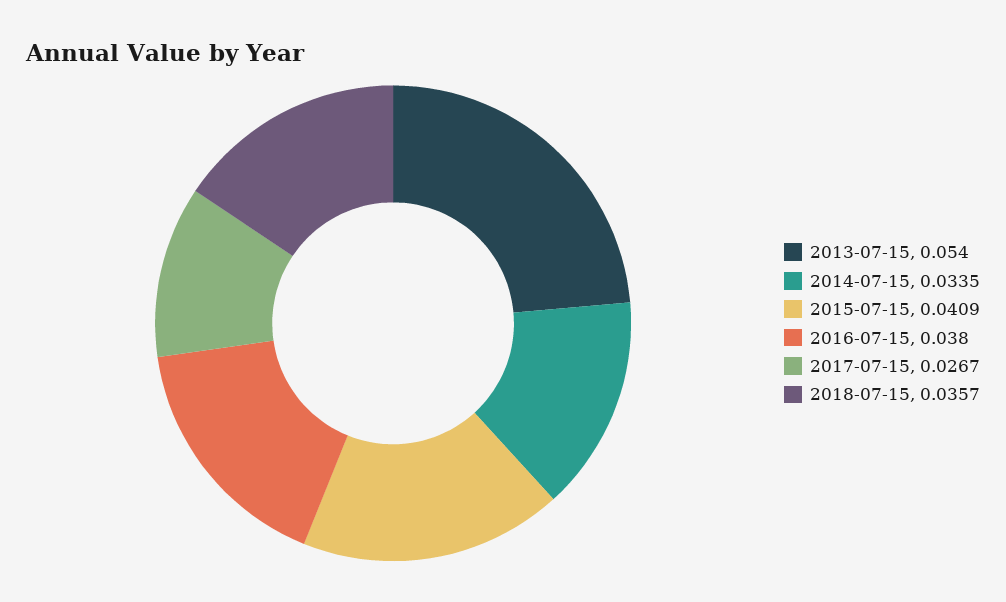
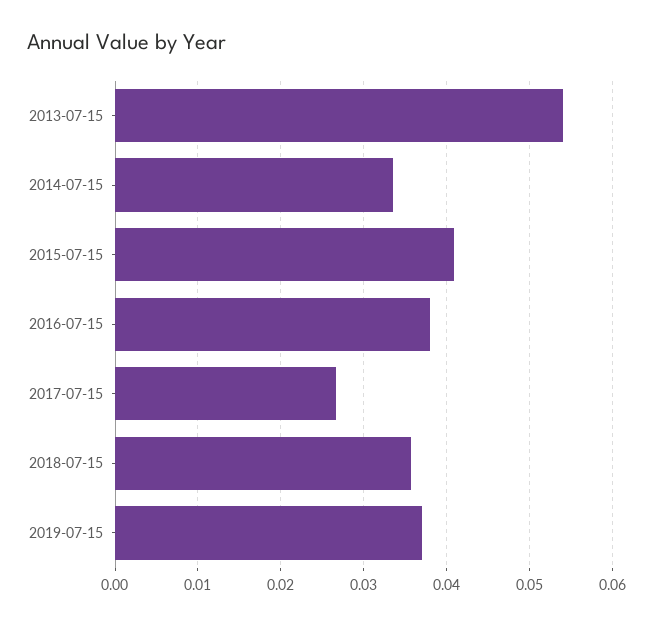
2019-07-15: none -> 0.037

